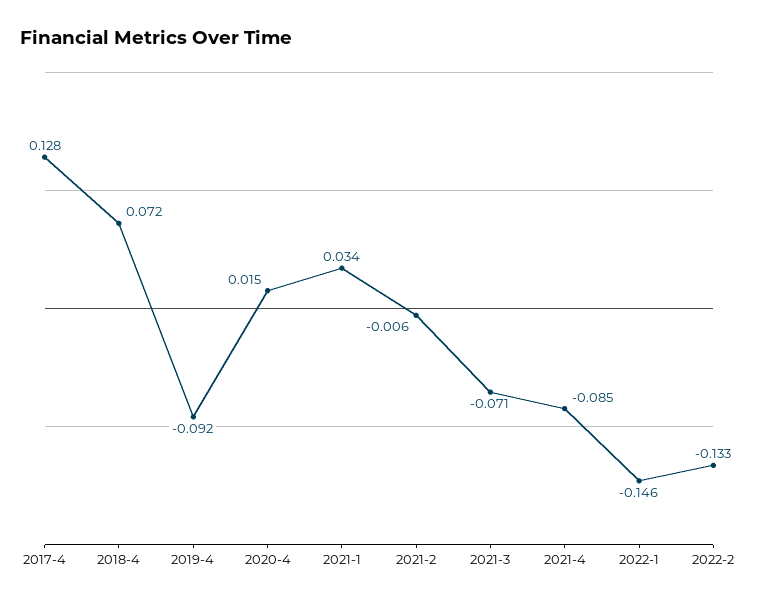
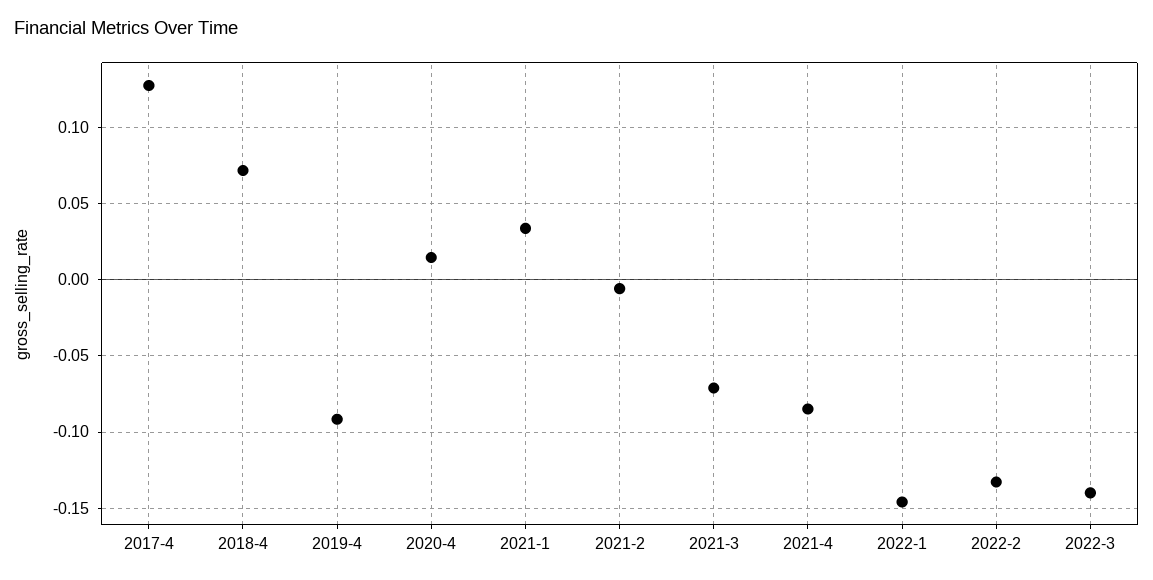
2022-3: none -> -0.14

